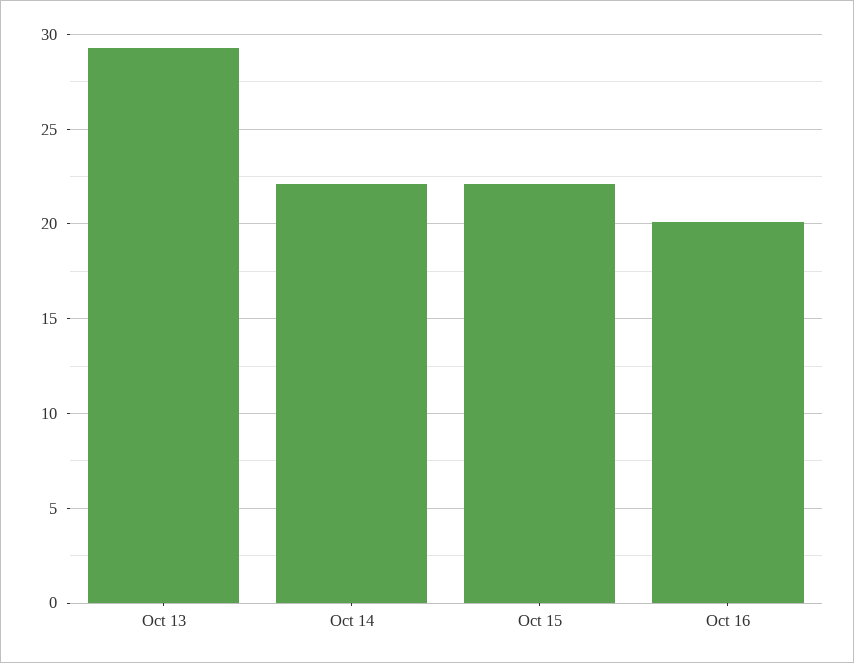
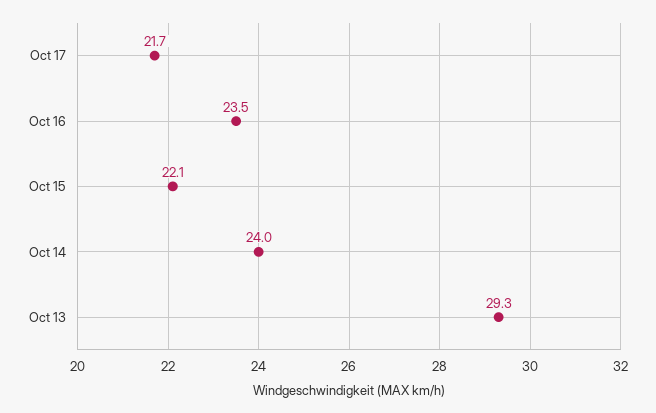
Oct 14: 22 -> 24
Oct 16: 20 -> 23.5
Oct 17: none -> 21.7

